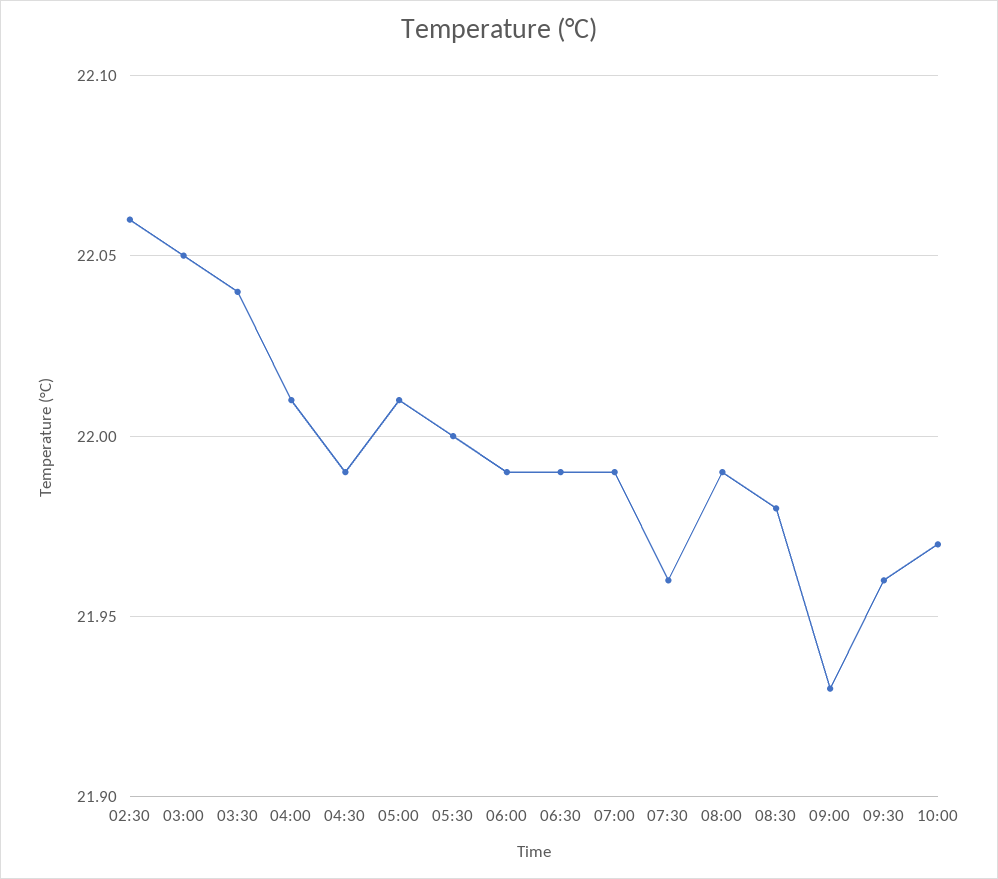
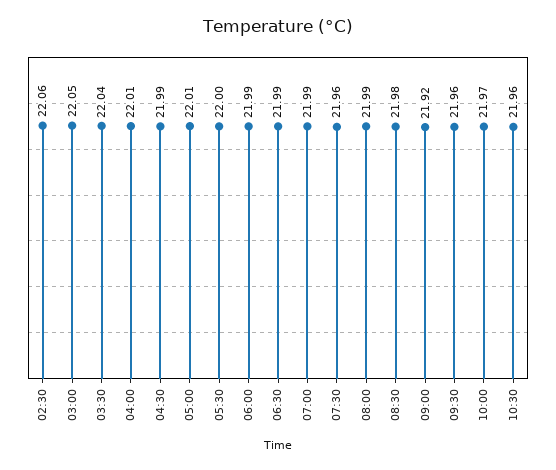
09:00: 21.93 -> 21.92
10:30: none -> 21.96

